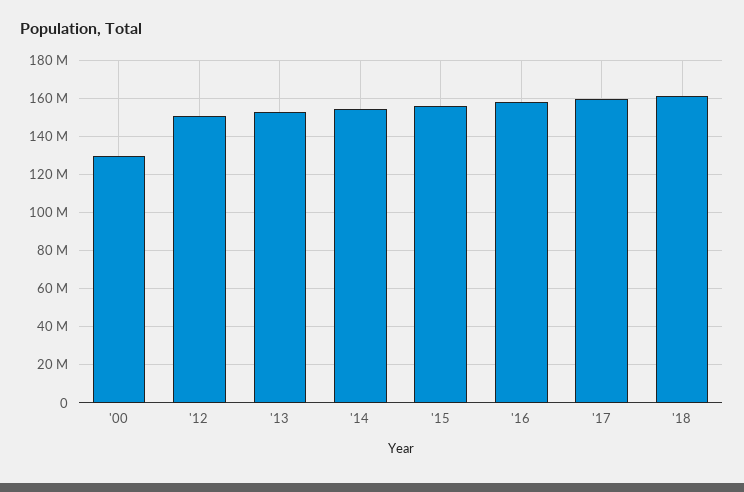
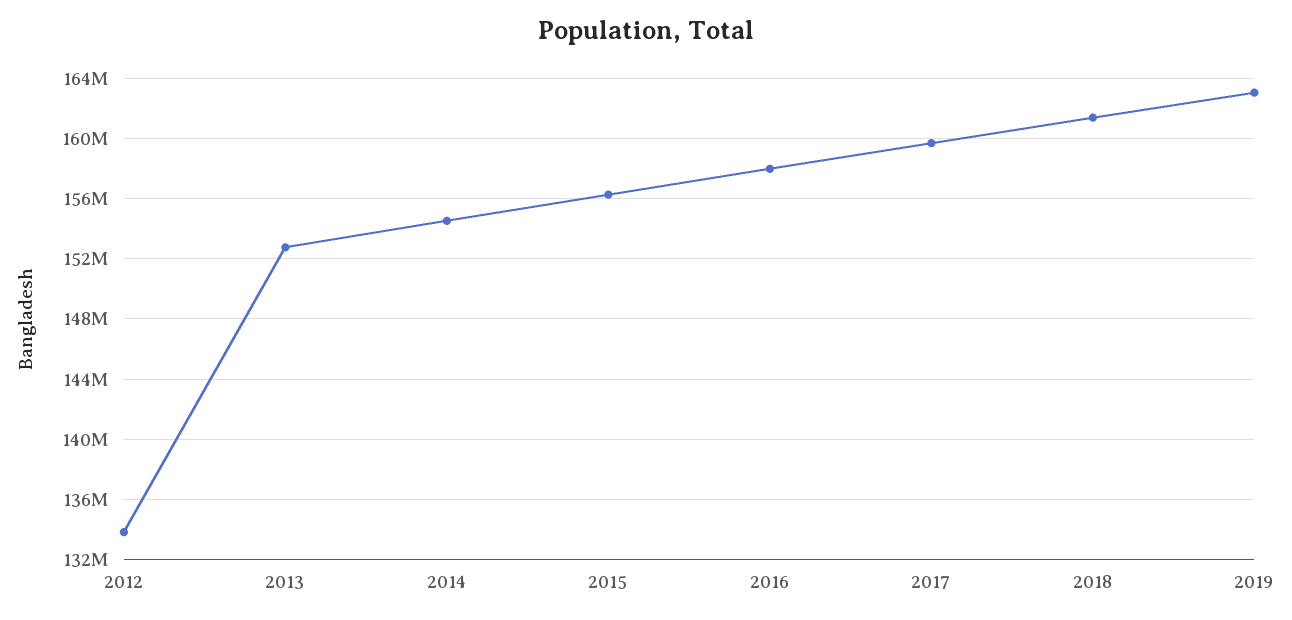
'00: 130000000 -> none
'12: 150000000 -> 134000000
2019: none -> 163000000

